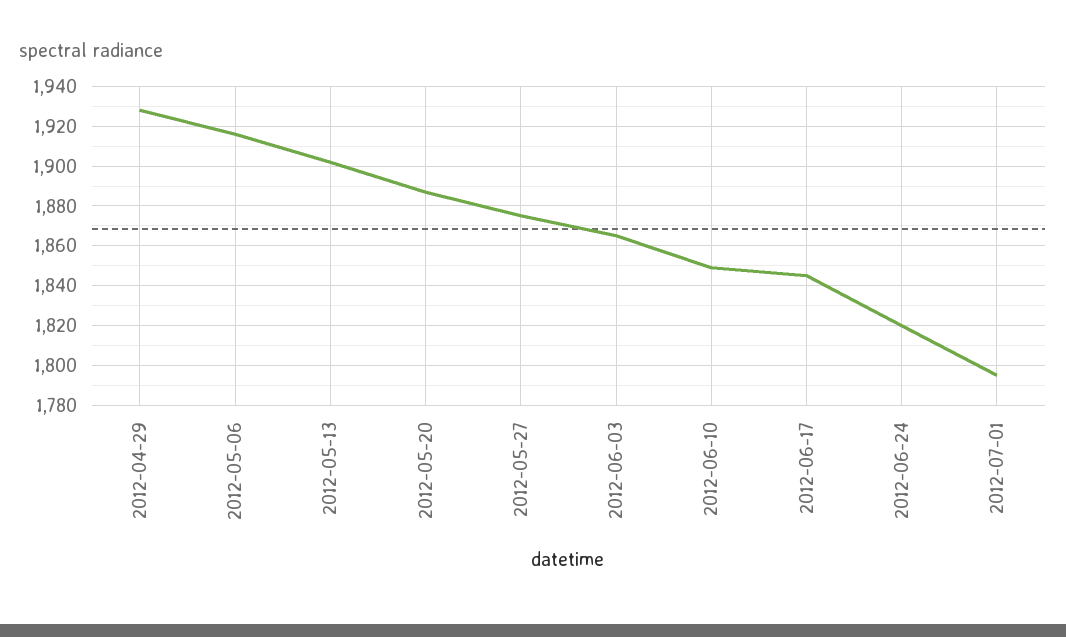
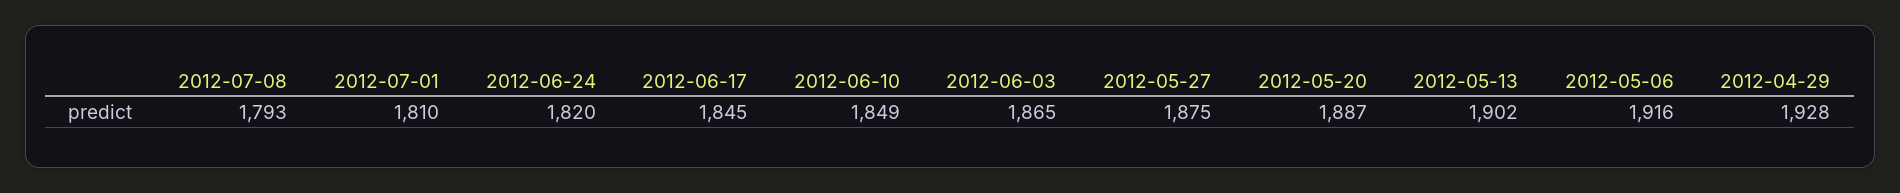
2012-07-01: 1795 -> 1810
2012-07-08: none -> 1793

